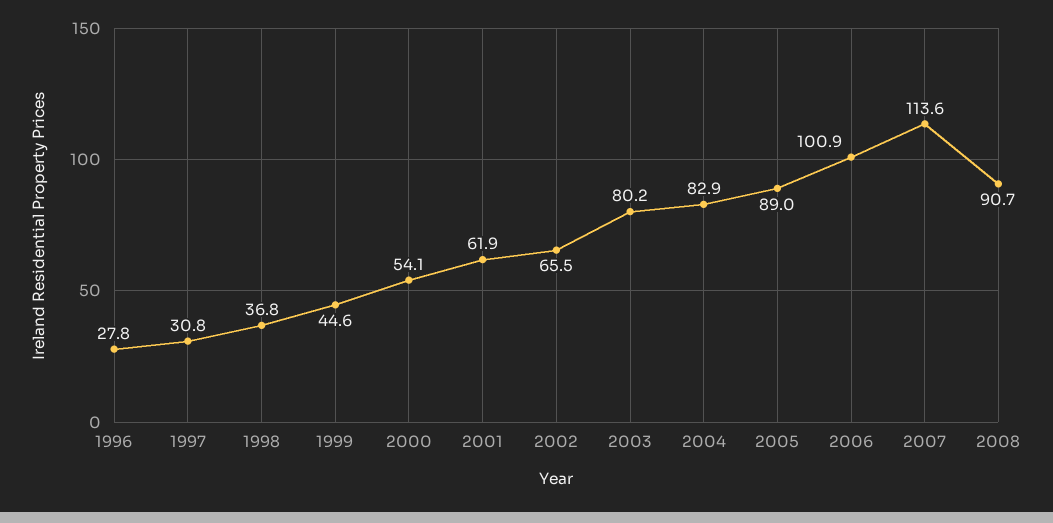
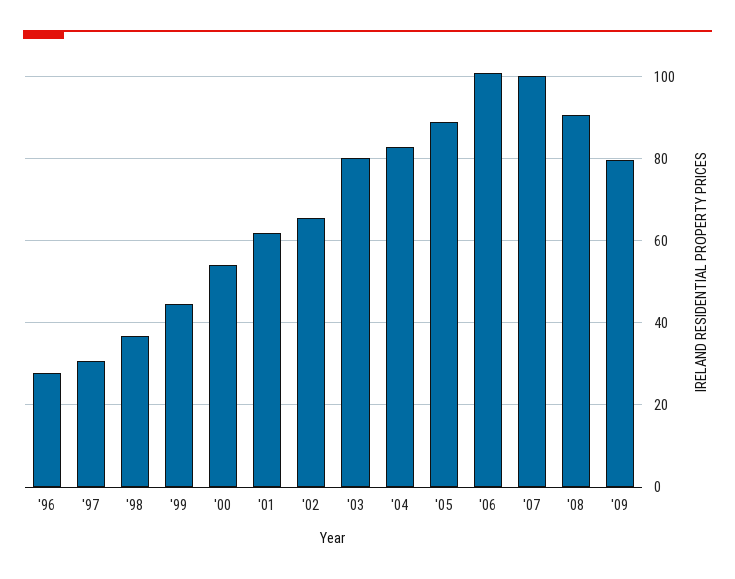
2007: 113.6 -> 100
'09: none -> 80

